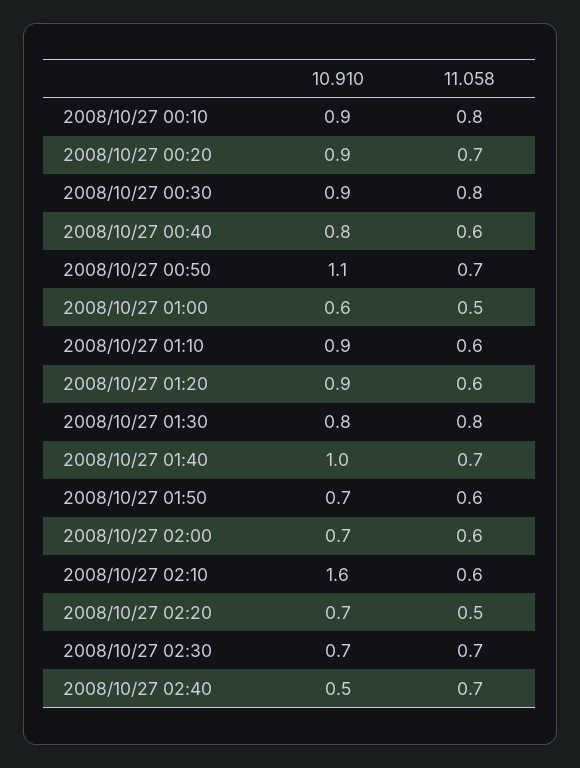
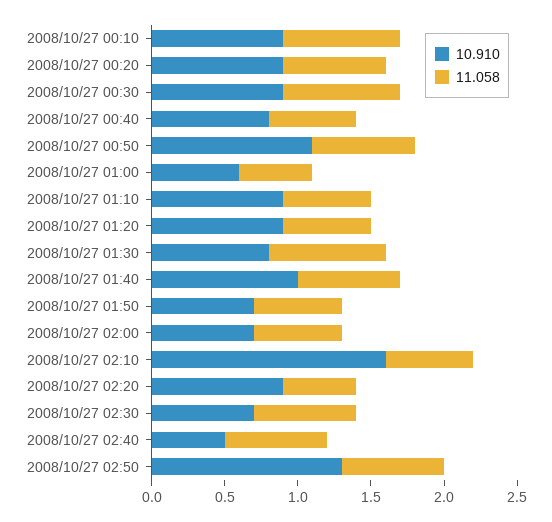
10.910, 2008/10/27 02:20: 0.7 -> 0.9
10.910, 2008/10/27 02:50: none -> 1.3
11.058, 2008/10/27 02:50: none -> 0.7

